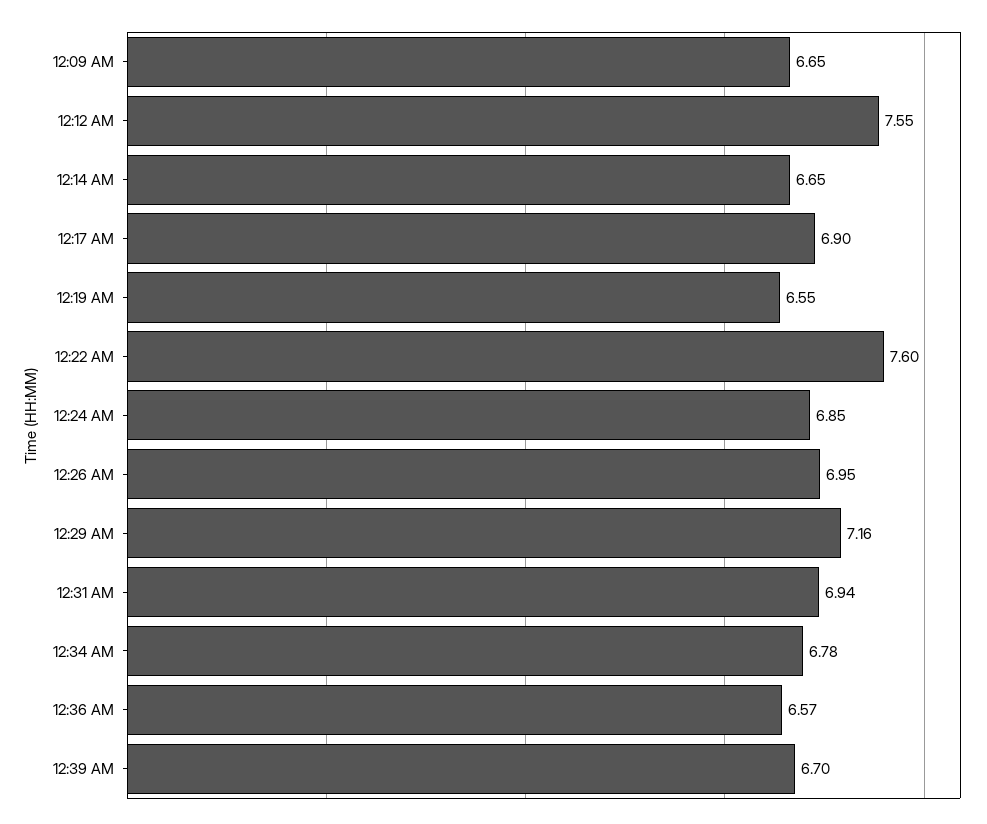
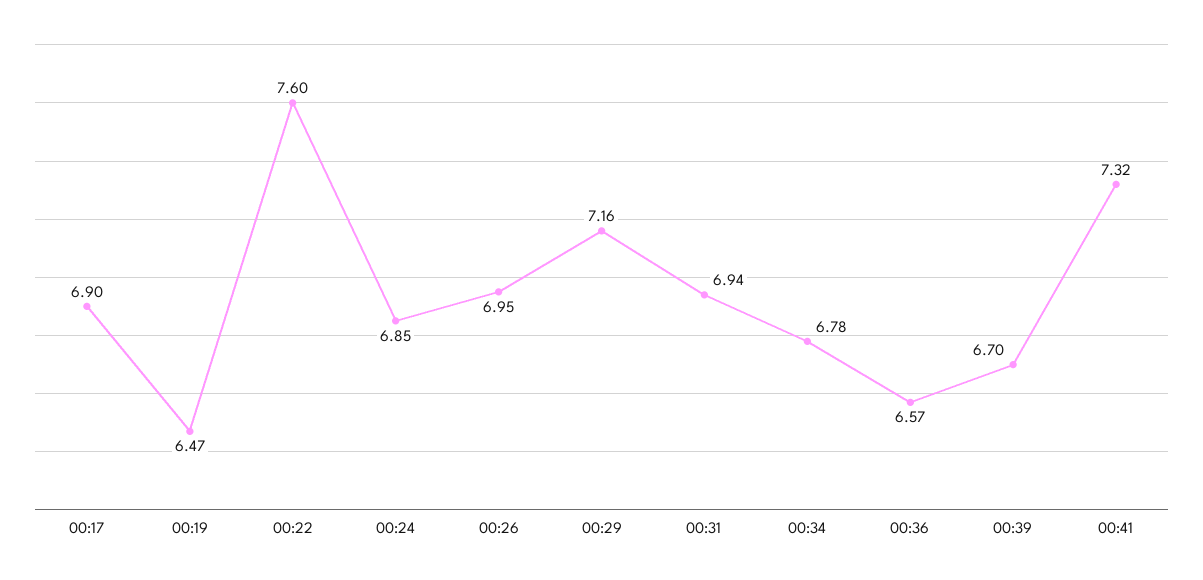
12:09 AM: 6.65 -> none
12:12 AM: 7.55 -> none
12:14 AM: 6.65 -> none
12:19 AM: 6.55 -> 6.47
00:41: none -> 7.32

